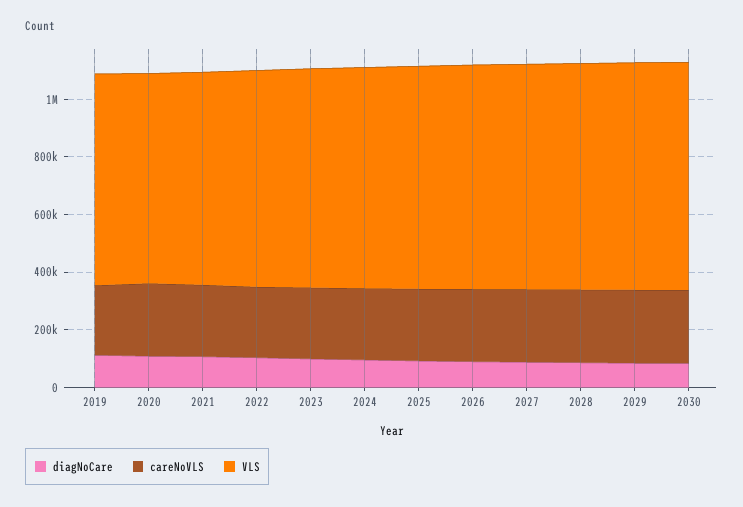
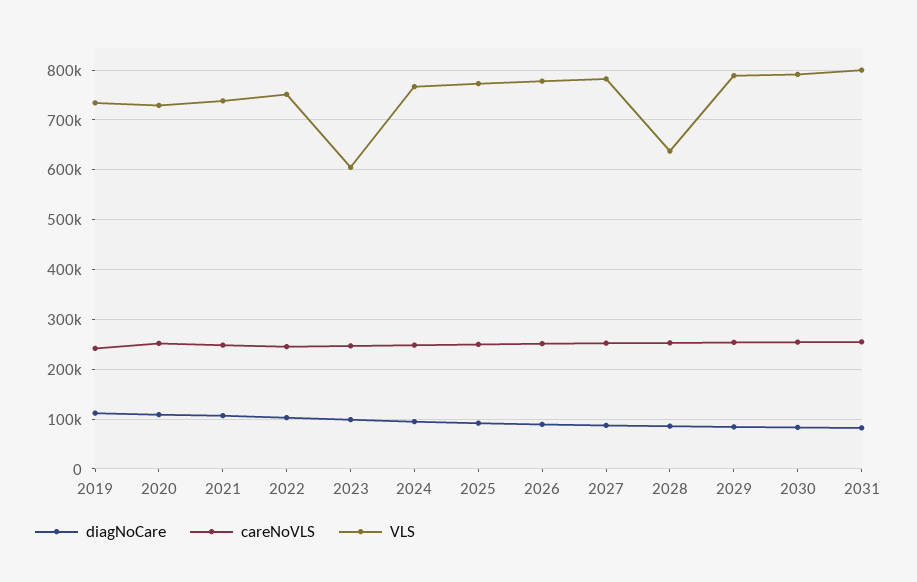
VLS, 2023: 750000 -> 600000
VLS, 2028: 800000 -> 640000
diagNoCare, 2031: none -> 80000
careNoVLS, 2031: none -> 260000
VLS, 2031: none -> 800000

